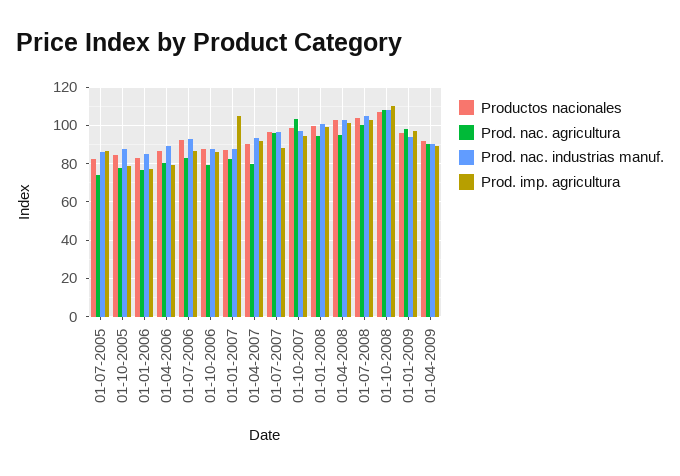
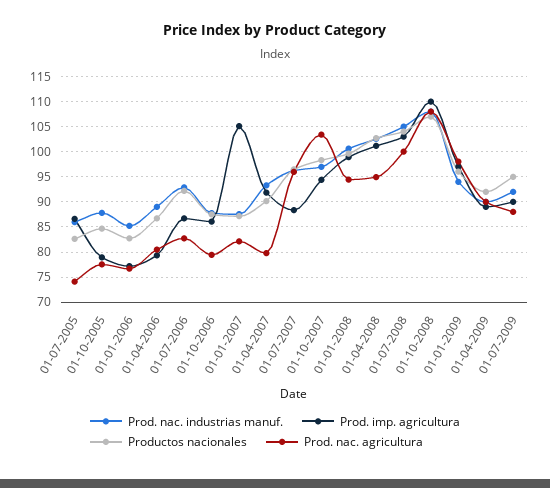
Prod. nac. industrias manuf., 01-07-2009: none -> 92.5
Prod. imp. agricultura, 01-07-2009: none -> 90
Productos nacionales, 01-07-2009: none -> 95
Prod. nac. agricultura, 01-07-2009: none -> 87.5

